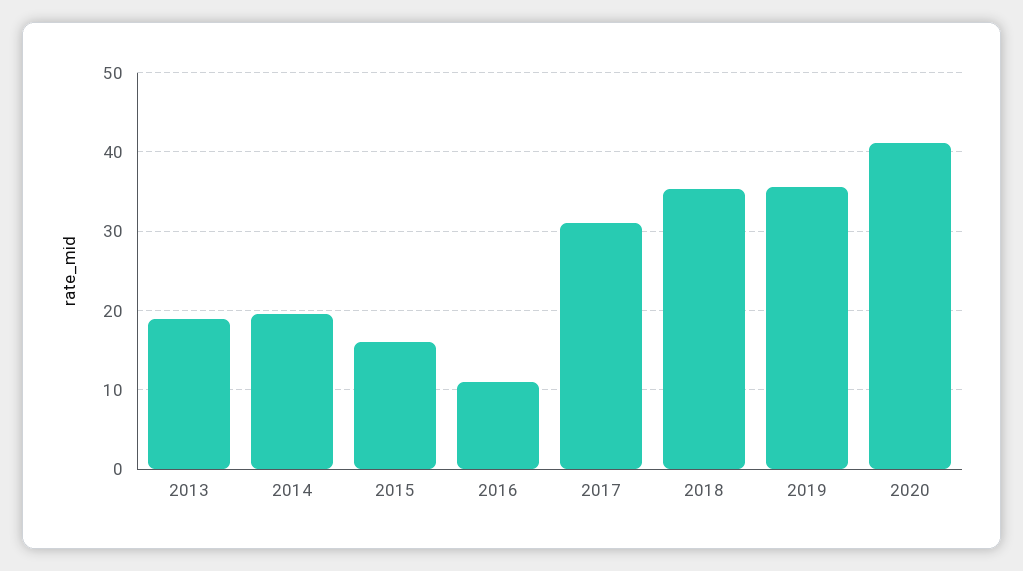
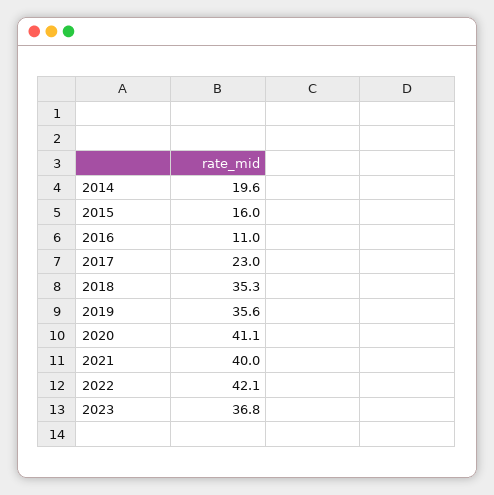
2013: 19 -> none
2017: 31 -> 23
2021: none -> 40
2022: none -> 42.1
2023: none -> 36.8

